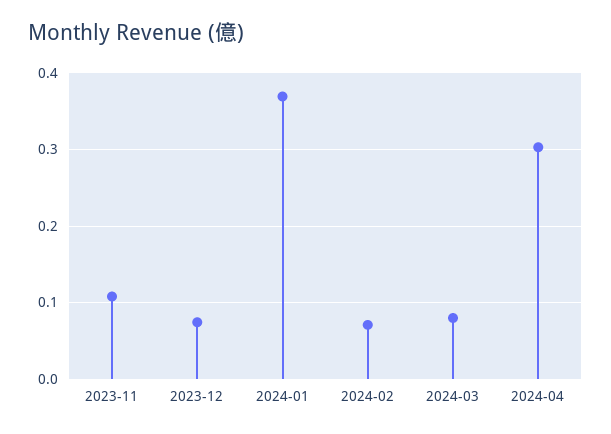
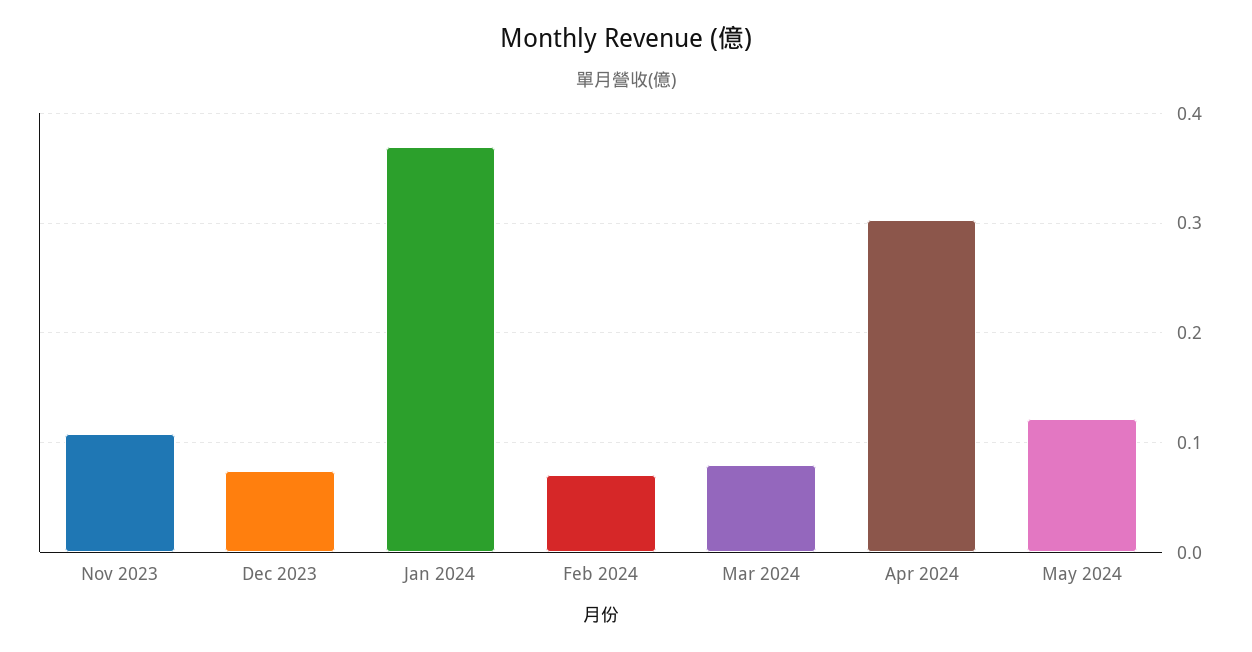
May 2024: none -> 0.12

